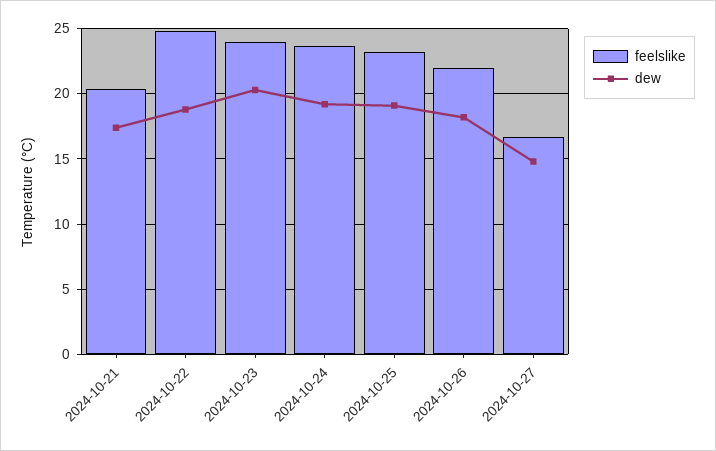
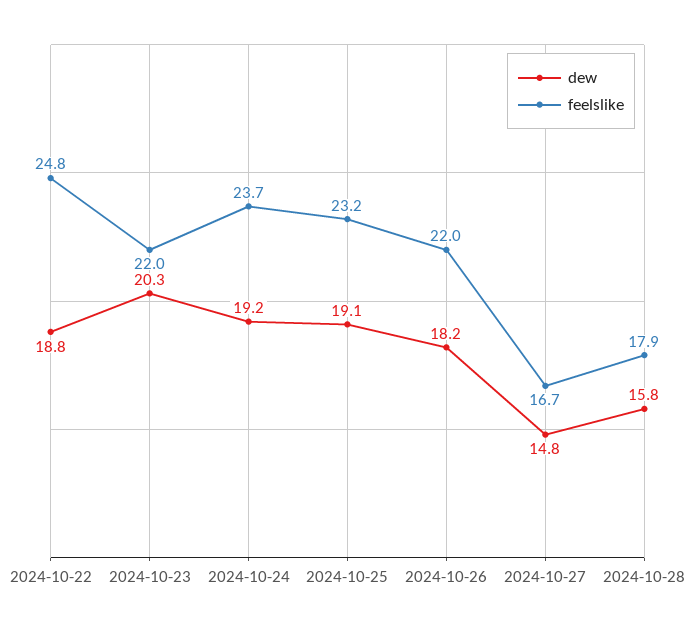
feelslike, 2024-10-21: 20.5 -> none
dew, 2024-10-21: 17.5 -> none
feelslike, 2024-10-23: 24 -> 22
dew, 2024-10-28: none -> 15.8
feelslike, 2024-10-28: none -> 17.9

